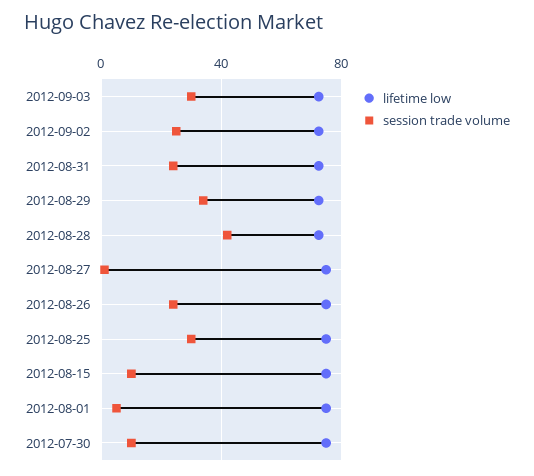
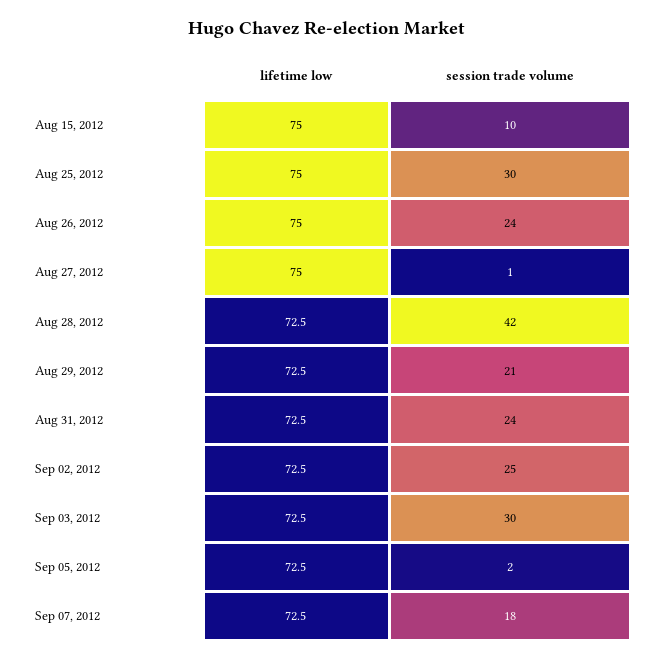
session trade volume, 2012-08-29: 35 -> 21
lifetime low, 2012-08-01: 75 -> none
session trade volume, 2012-08-01: 5 -> none
lifetime low, 2012-07-30: 75 -> none
session trade volume, 2012-07-30: 10 -> none
lifetime low, Sep 05, 2012: none -> 72.5
session trade volume, Sep 05, 2012: none -> 2
lifetime low, Sep 07, 2012: none -> 72.5
session trade volume, Sep 07, 2012: none -> 18

